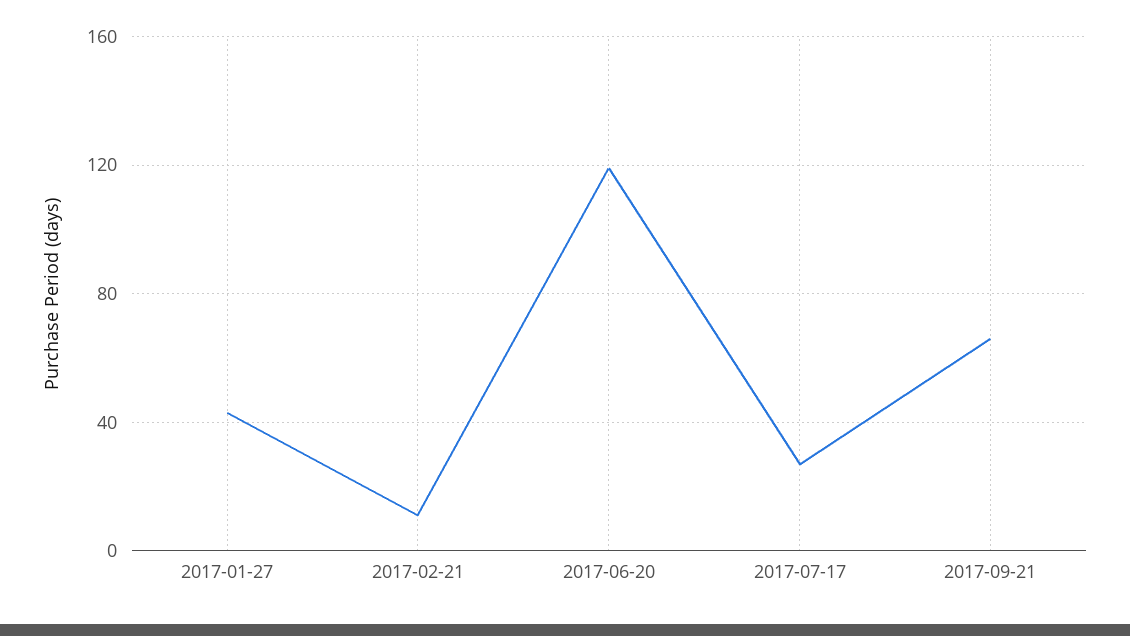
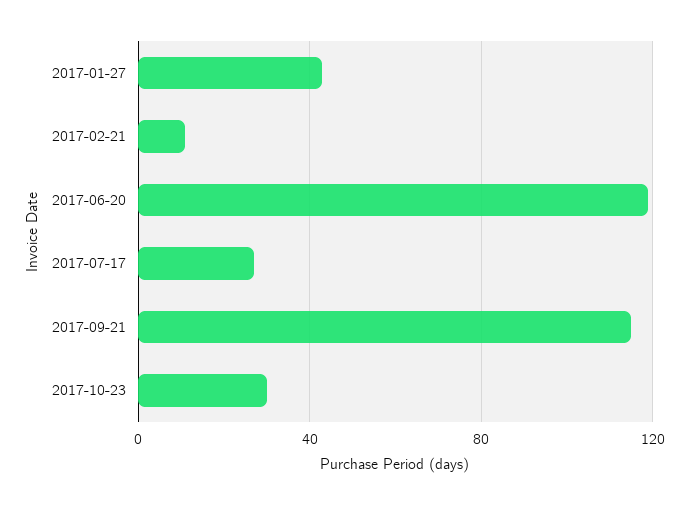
2017-09-21: 65 -> 115
2017-10-23: none -> 30

